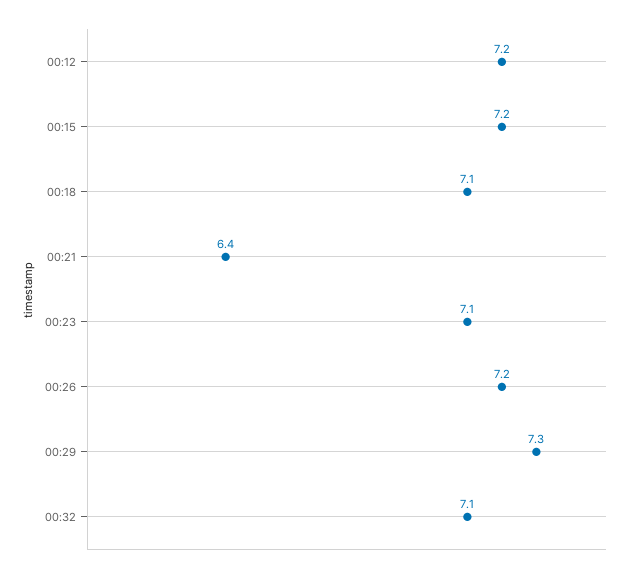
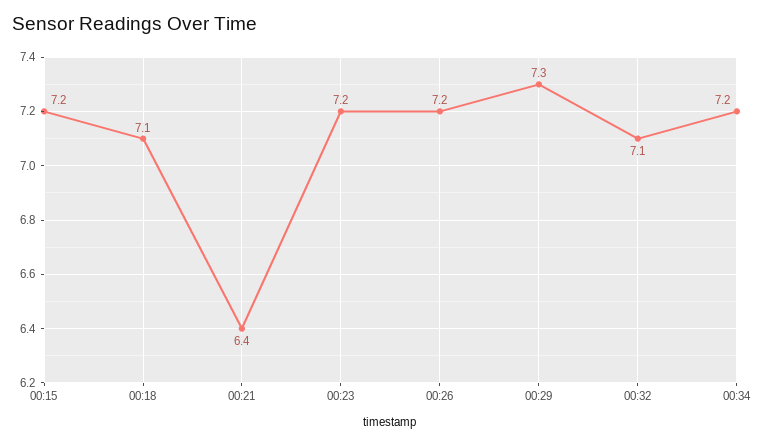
00:12: 7.2 -> none
00:23: 7.1 -> 7.2
00:34: none -> 7.2

